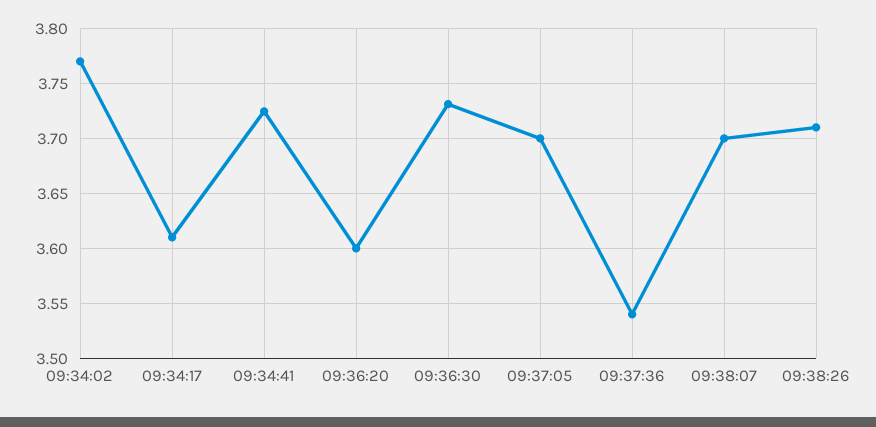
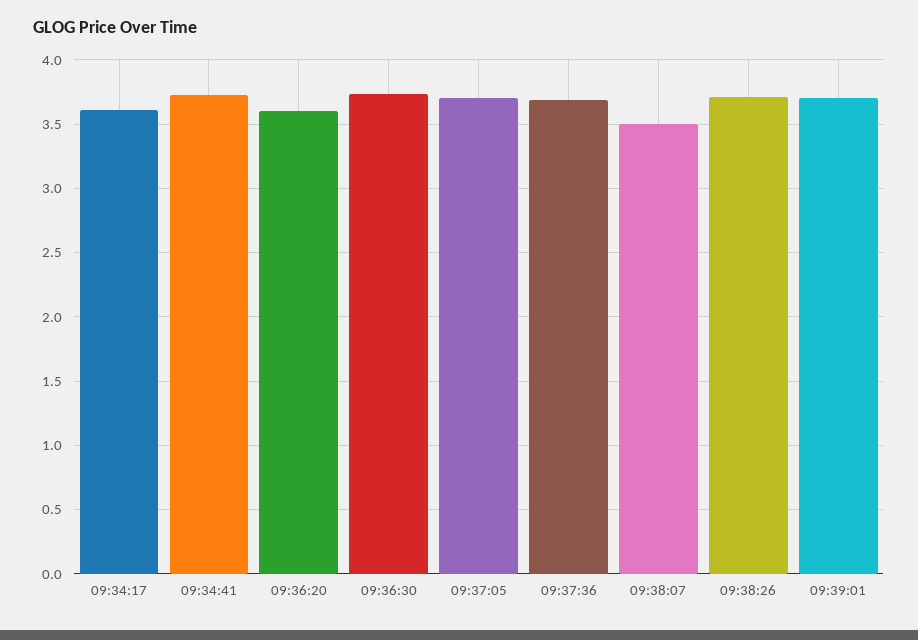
09:34:02: 3.77 -> none
09:37:36: 3.54 -> 3.7
09:38:07: 3.7 -> 3.5
09:39:01: none -> 3.7

